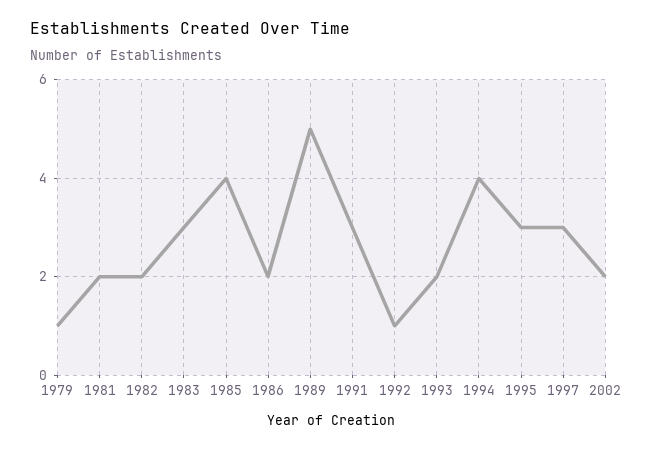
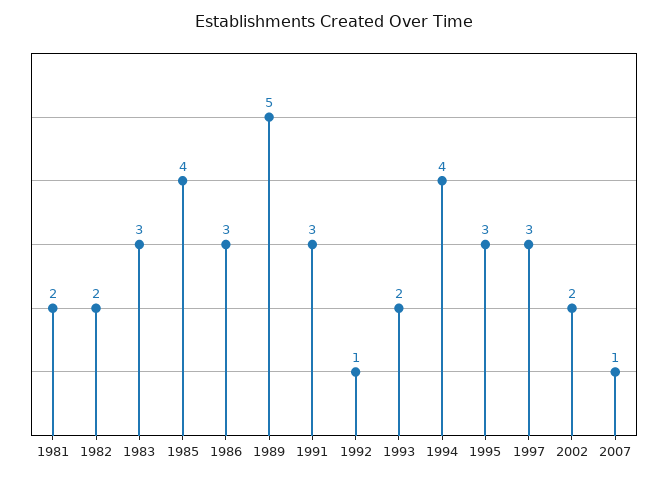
1979: 1 -> none
1986: 2 -> 3
2007: none -> 1

